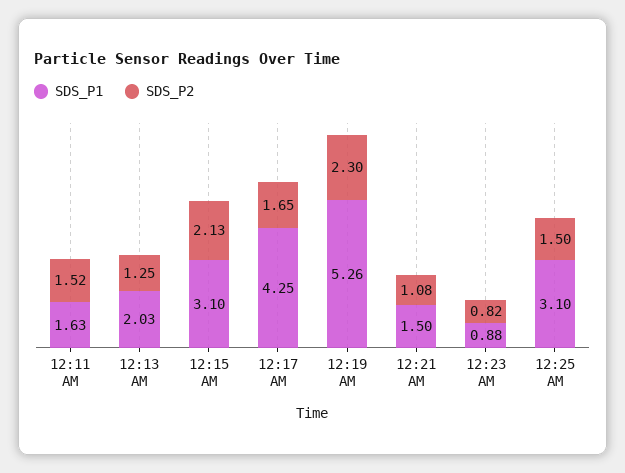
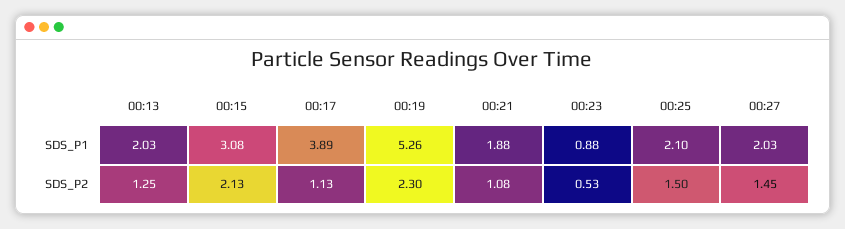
SDS_P1, 12:11 AM: 1.63 -> none
SDS_P2, 12:11 AM: 1.52 -> none
SDS_P1, 12:15 AM: 3.1 -> 3.08
SDS_P1, 12:17 AM: 4.25 -> 3.89
SDS_P2, 12:17 AM: 1.65 -> 1.13
SDS_P1, 12:21 AM: 1.5 -> 1.88
SDS_P2, 12:23 AM: 0.82 -> 0.53
SDS_P1, 12:25 AM: 3.1 -> 2.1
SDS_P1, 00:27: none -> 2.03
SDS_P2, 00:27: none -> 1.45

